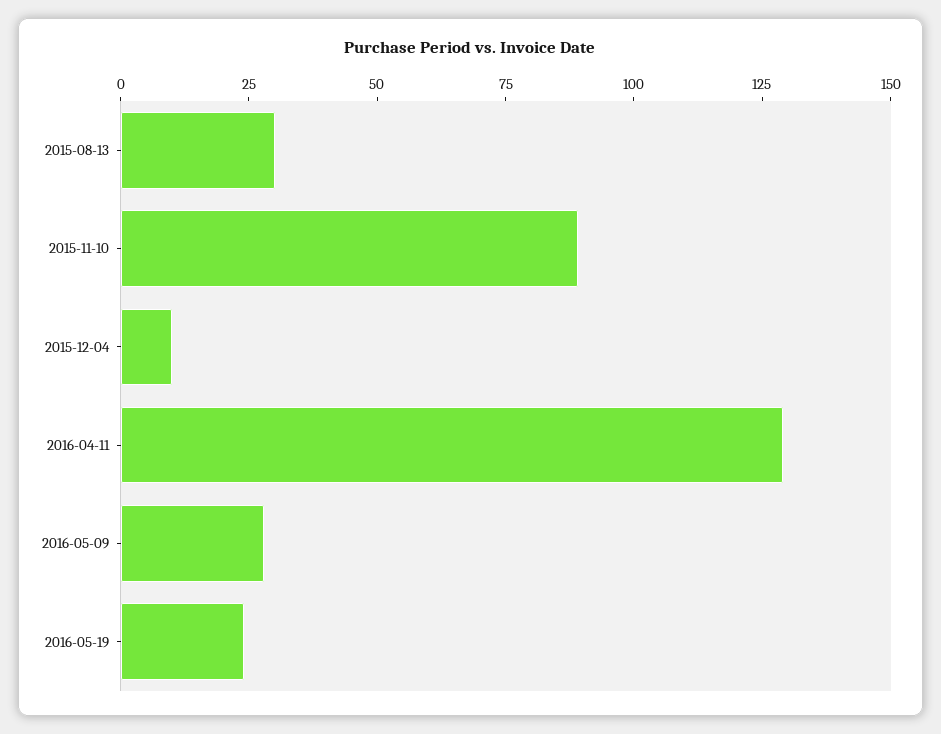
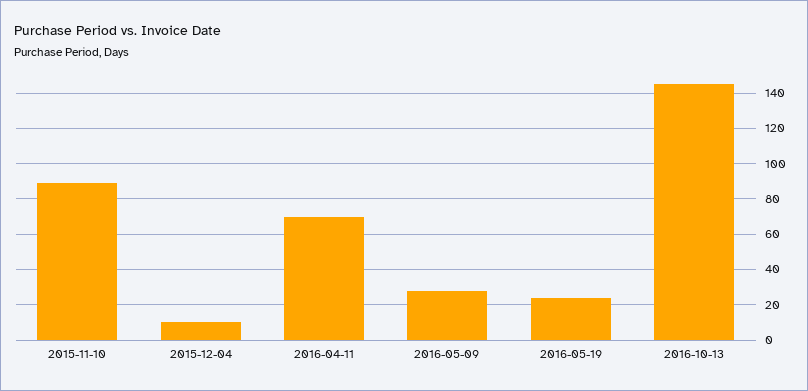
2015-08-13: 30 -> none
2016-04-11: 130 -> 70
2016-10-13: none -> 145

